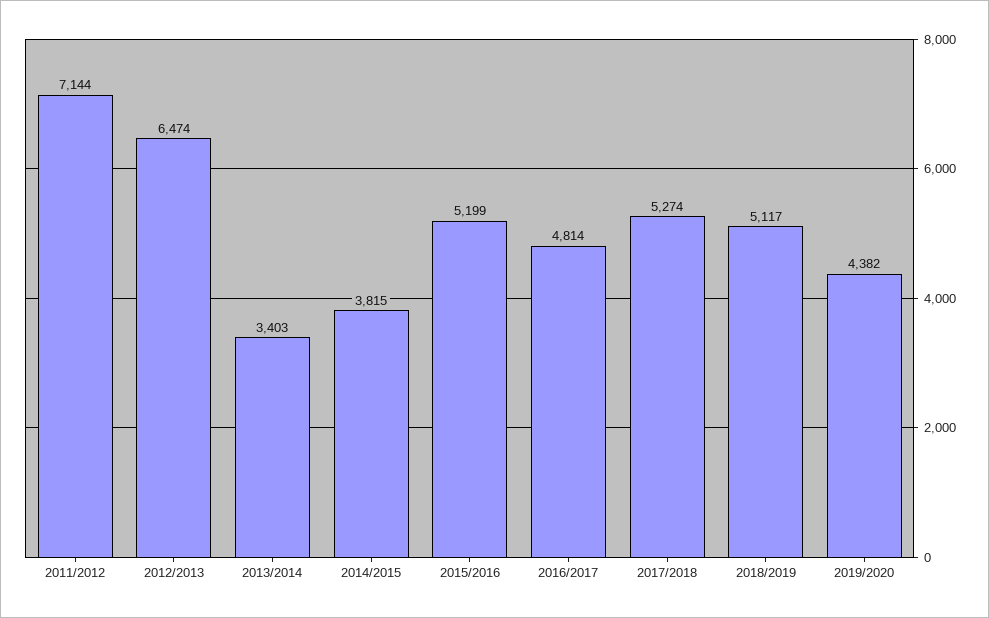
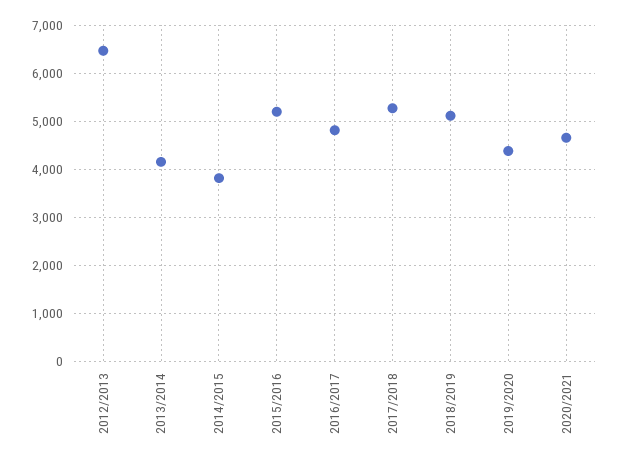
2011/2012: 7144 -> none
2013/2014: 3403 -> 4200
2020/2021: none -> 4600

